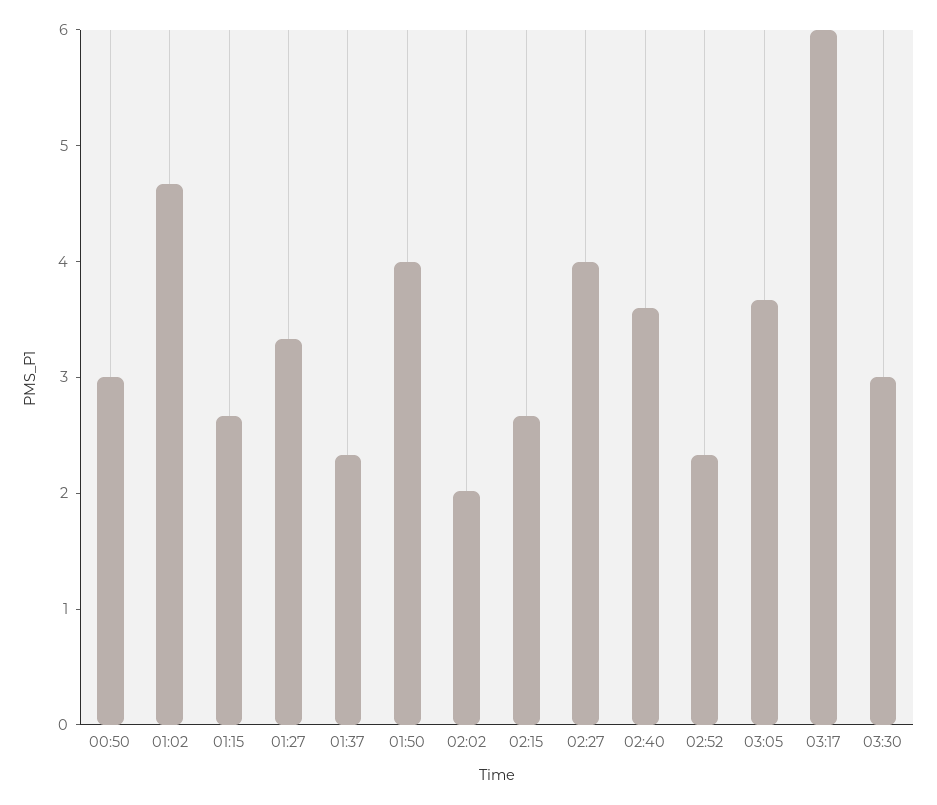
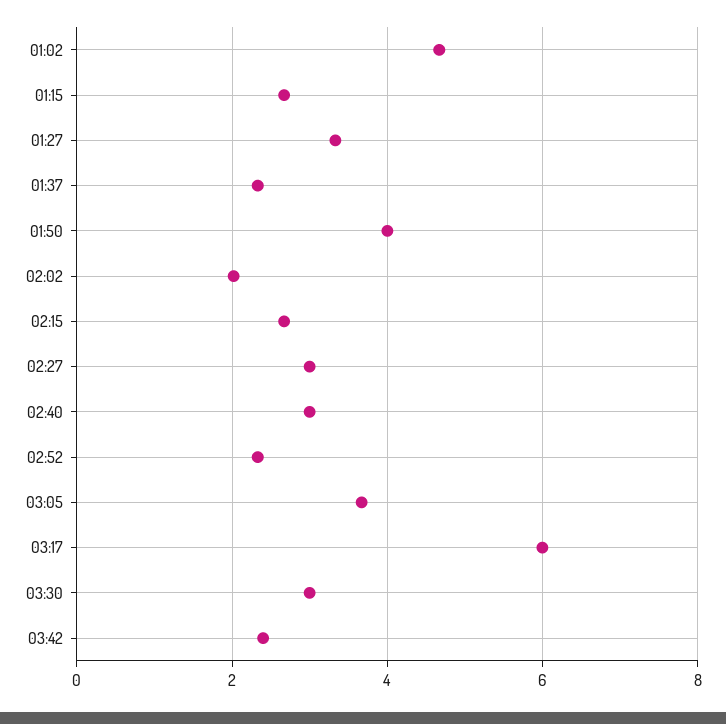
00:50: 3 -> none
02:27: 4 -> 3
02:40: 3.6 -> 3
03:42: none -> 2.4

